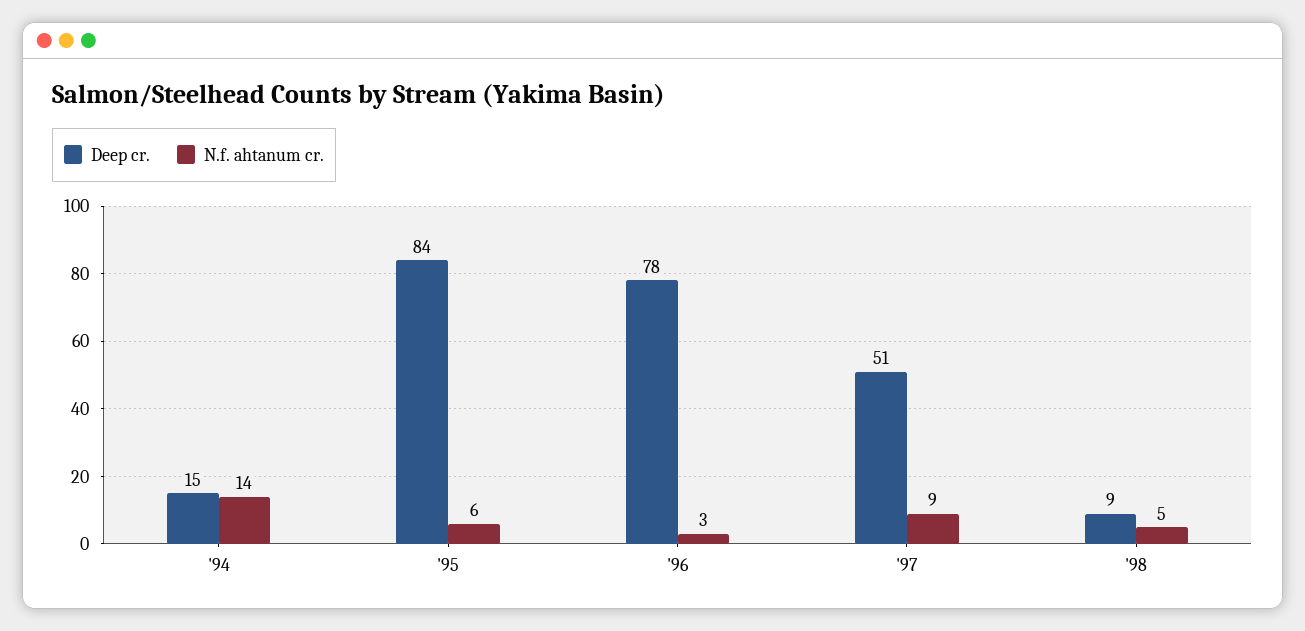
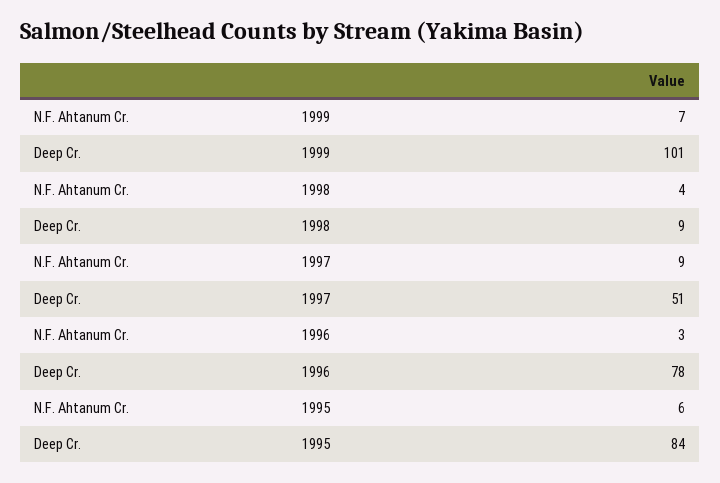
Deep cr., '94: 15 -> none
N.f. ahtanum cr., '94: 14 -> none
N.f. ahtanum cr., '98: 5 -> 4
N.f. ahtanum cr., 1999: none -> 7
Deep cr., 1999: none -> 101

